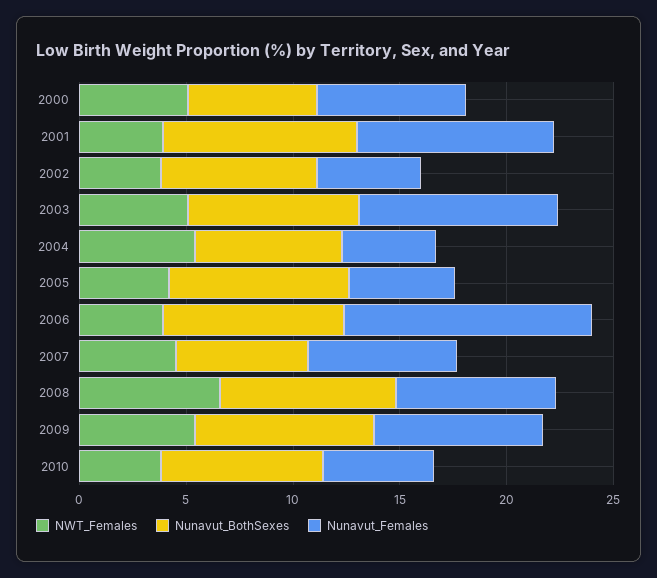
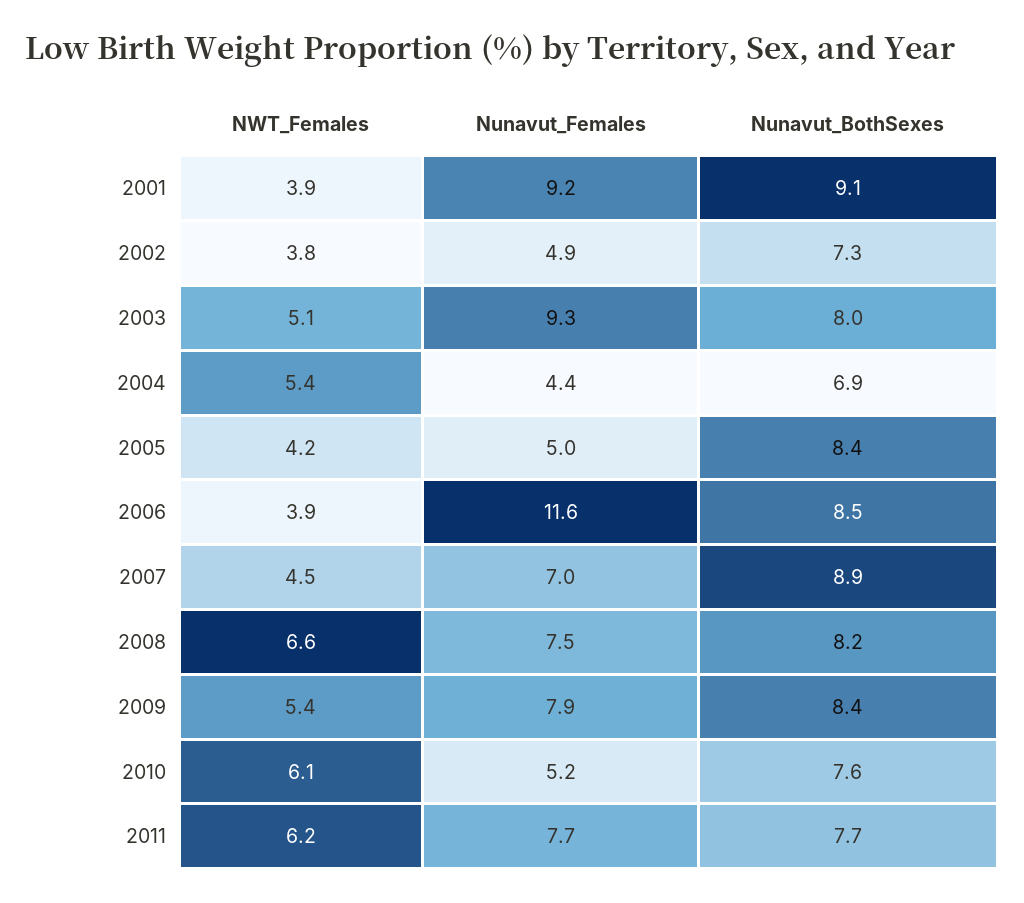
NWT_Females, 2000: 5 -> none
Nunavut_BothSexes, 2000: 6 -> none
Nunavut_Females, 2000: 7 -> none
Nunavut_BothSexes, 2007: 6 -> 8.9
NWT_Females, 2010: 4 -> 6.1
NWT_Females, 2011: none -> 6.2
Nunavut_Females, 2011: none -> 7.7
Nunavut_BothSexes, 2011: none -> 7.7

